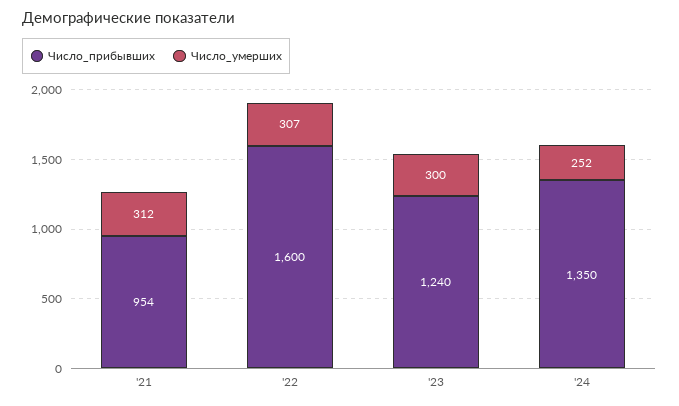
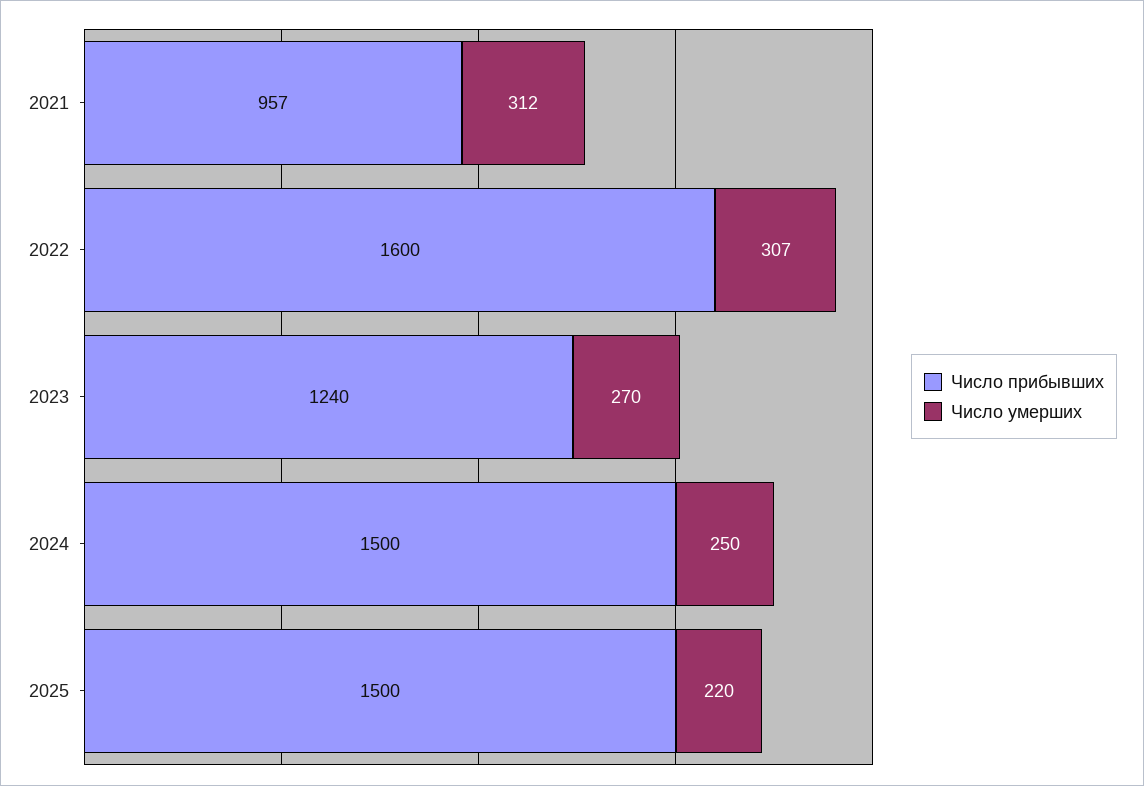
Число_прибывших, '21: 954 -> 957
Число_умерших, '23: 300 -> 270
Число_прибывших, '24: 1350 -> 1500
Число_умерших, '24: 252 -> 250
Число_прибывших, 2025: none -> 1500
Число_умерших, 2025: none -> 220

